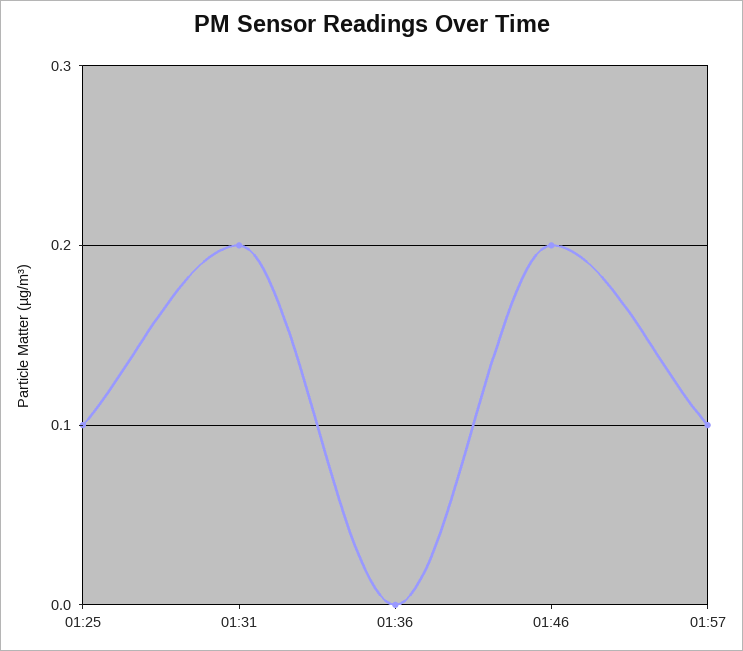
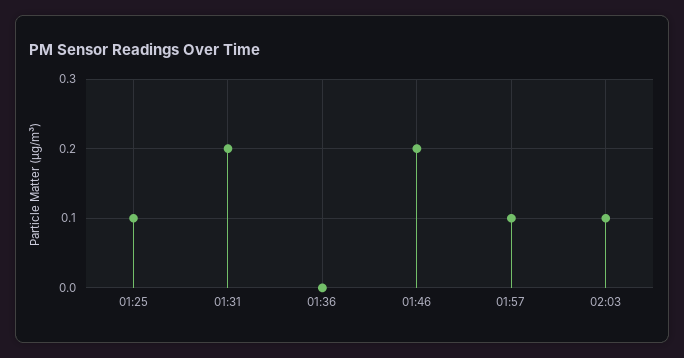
02:03: none -> 0.1

